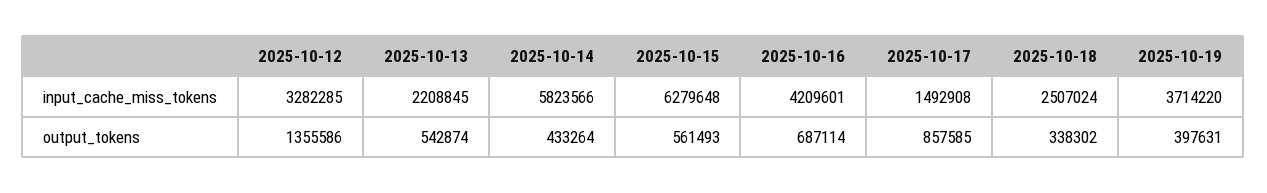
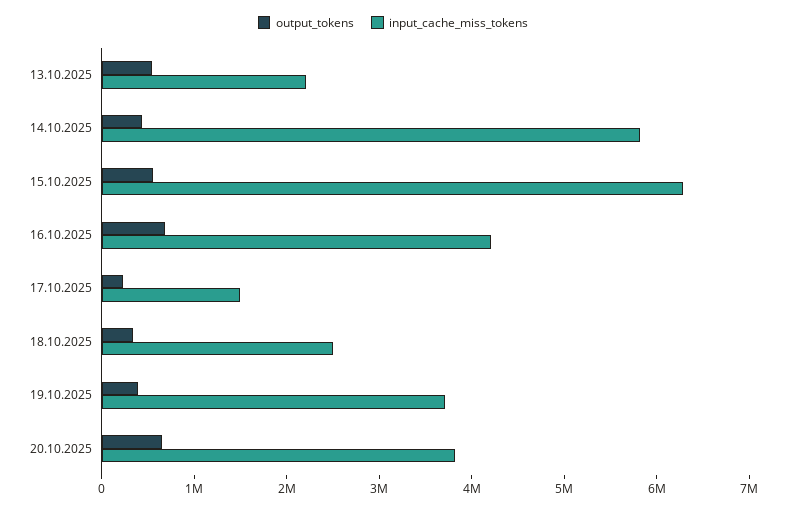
input_cache_miss_tokens, 2025-10-12: 3282285 -> none
output_tokens, 2025-10-12: 1355586 -> none
output_tokens, 2025-10-17: 857585 -> 200000
output_tokens, 20.10.2025: none -> 600000
input_cache_miss_tokens, 20.10.2025: none -> 3800000

